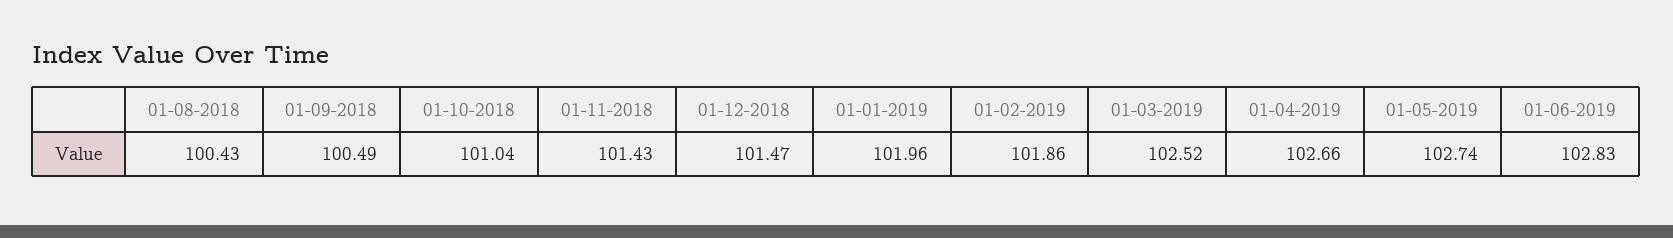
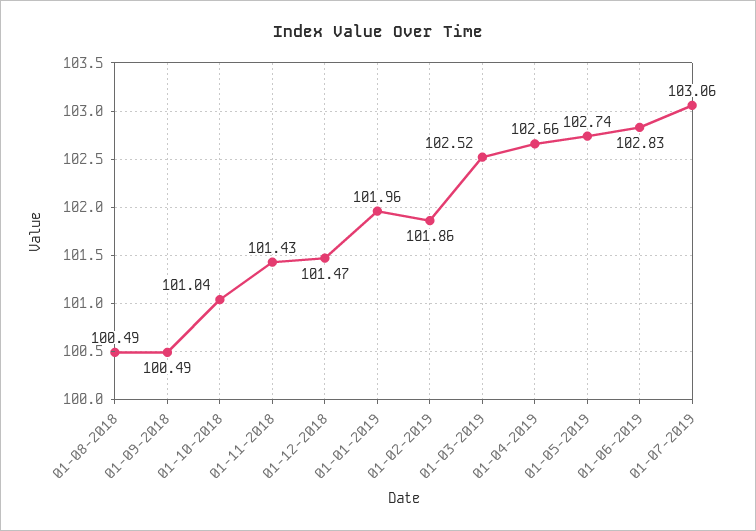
01-08-2018: 100.43 -> 100.49
01-07-2019: none -> 103.06

